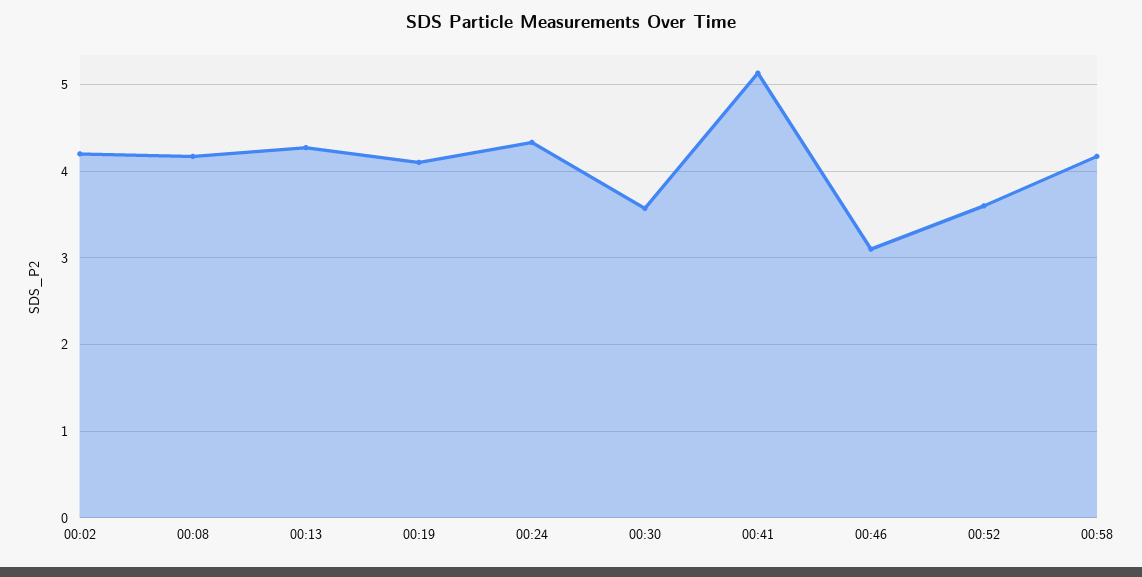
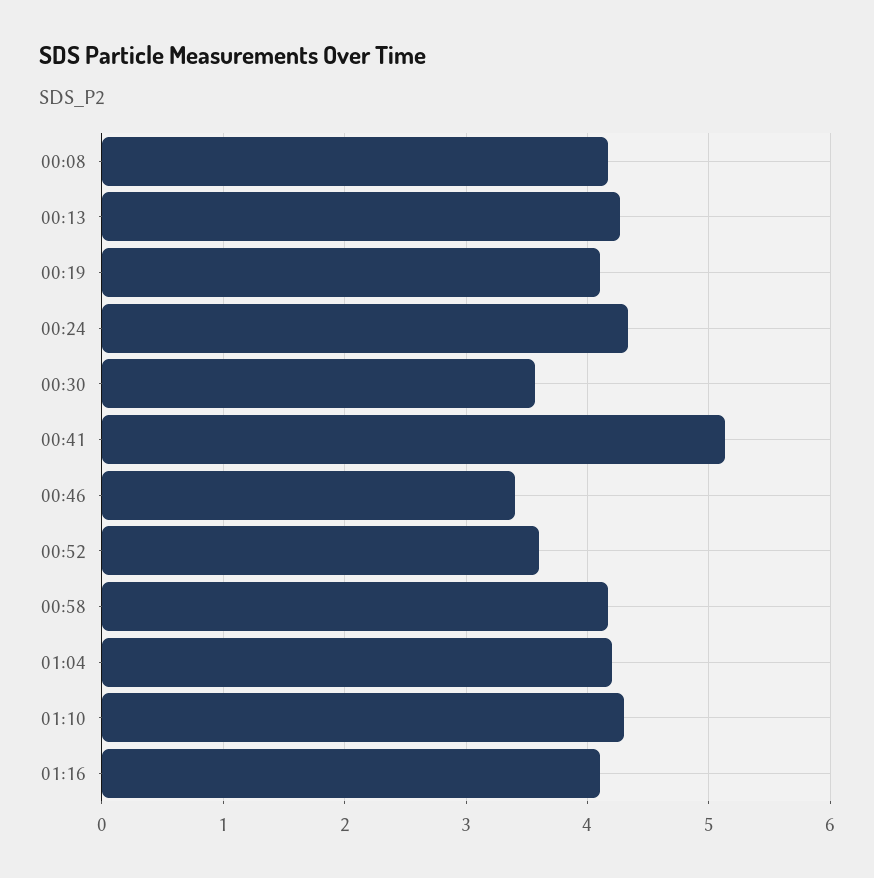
00:02: 4.2 -> none
00:46: 3.1 -> 3.4
01:04: none -> 4.2
01:10: none -> 4.3
01:16: none -> 4.1

